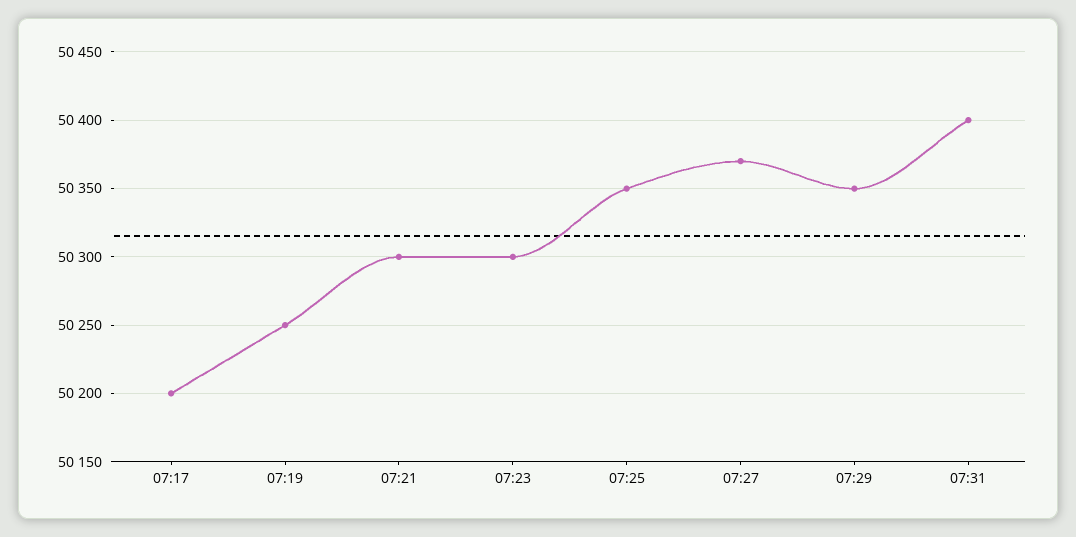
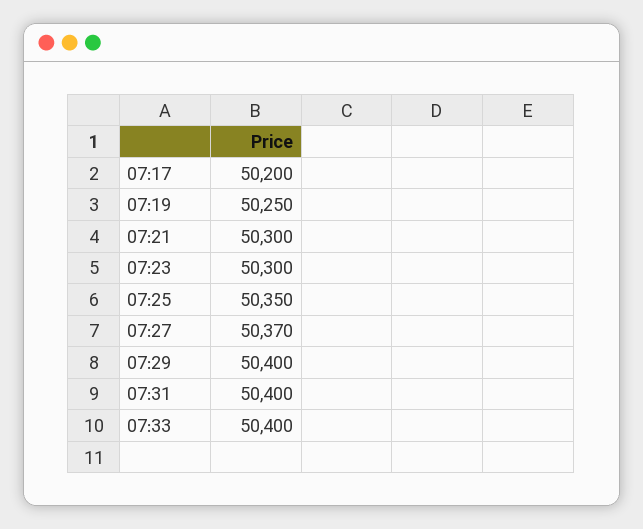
07:29: 50350 -> 50400
07:33: none -> 50400

